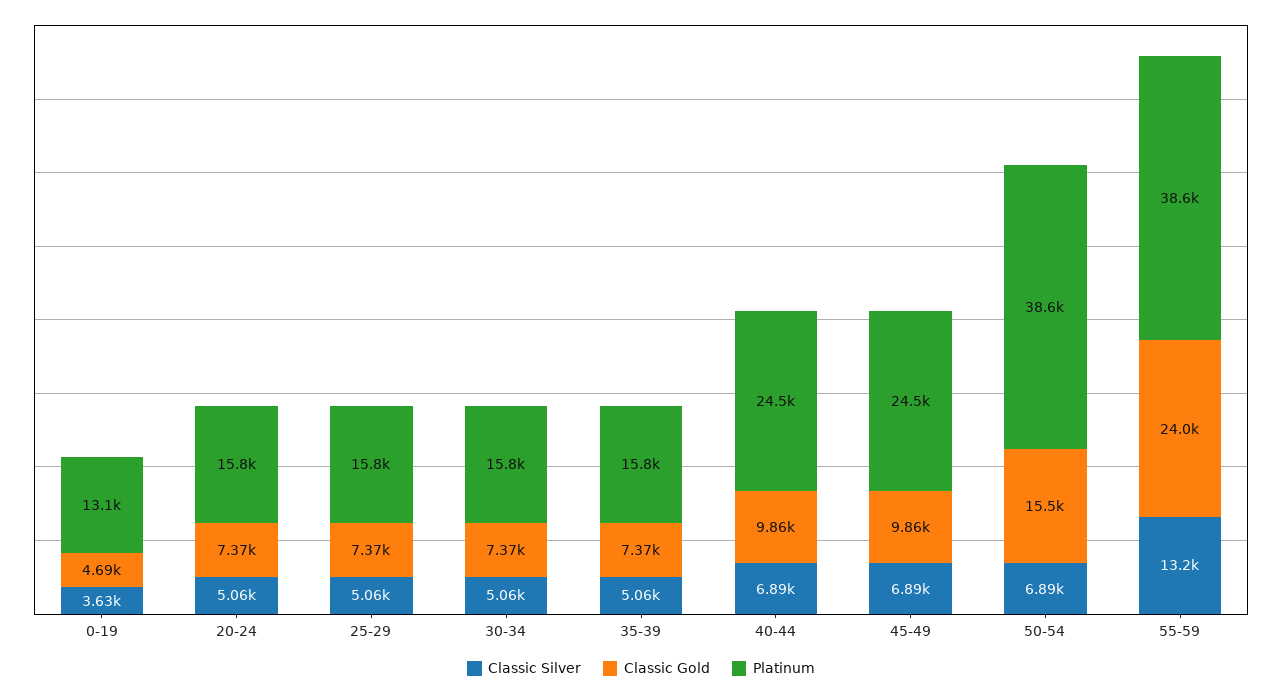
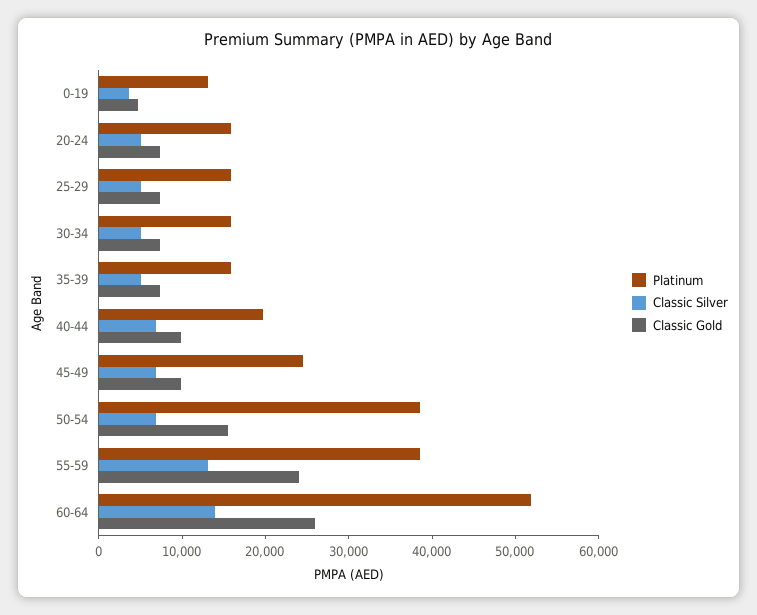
Platinum, 40-44: 24500 -> 20000
Platinum, 60-64: none -> 52000
Classic Silver, 60-64: none -> 14000
Classic Gold, 60-64: none -> 26000

